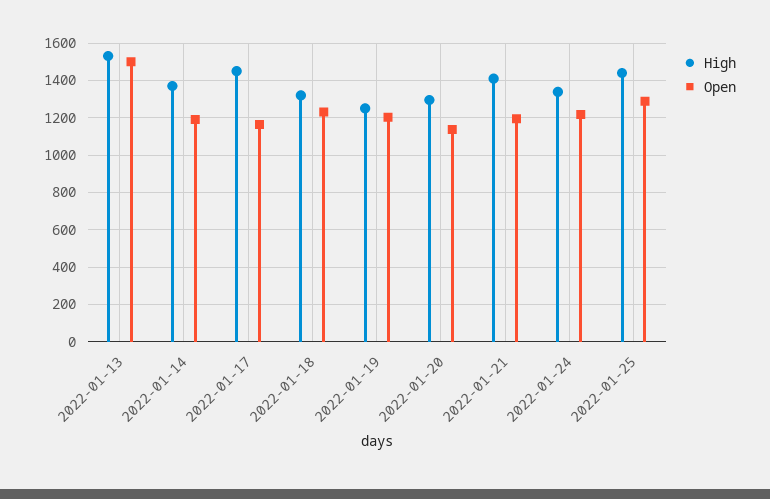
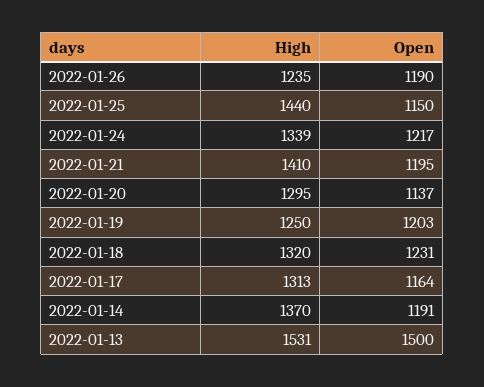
High, 2022-01-17: 1450 -> 1313
Open, 2022-01-25: 1300 -> 1150
High, 2022-01-26: none -> 1235
Open, 2022-01-26: none -> 1190

